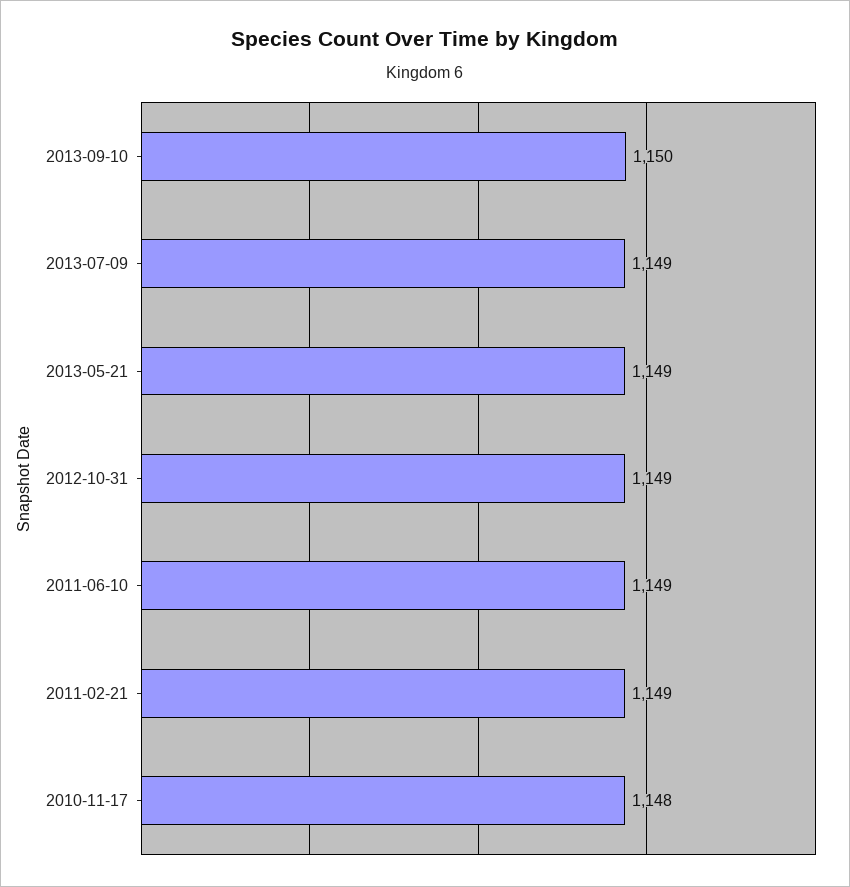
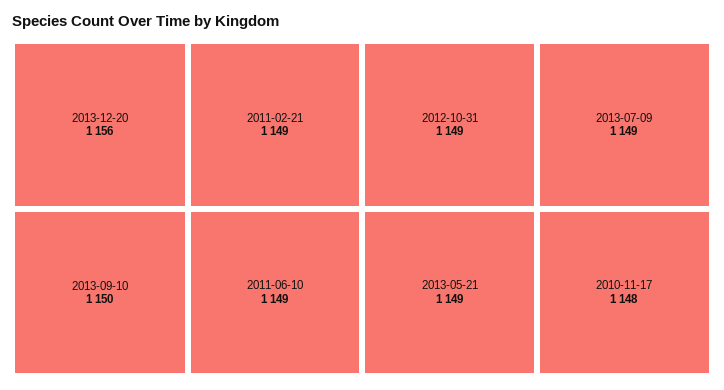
2013-12-20: none -> 1156

